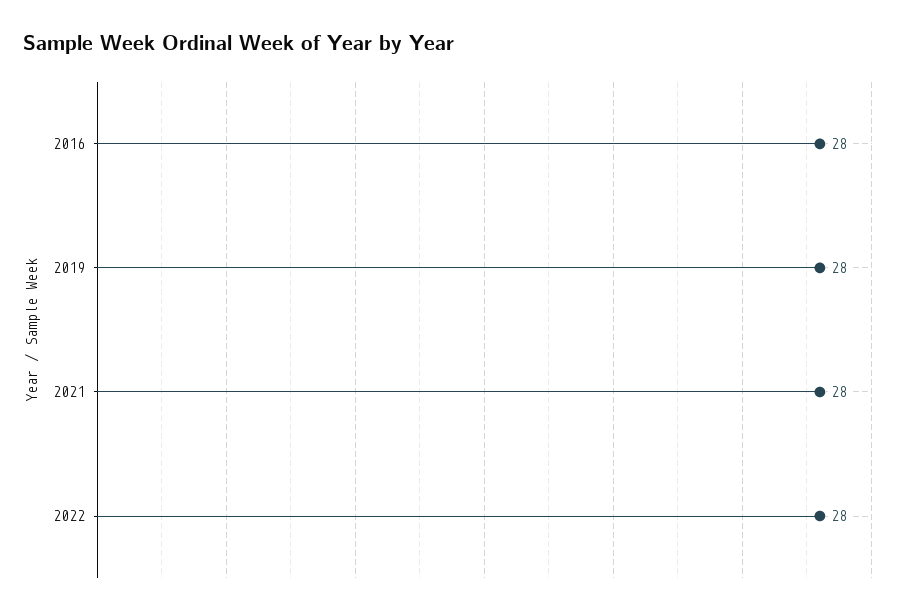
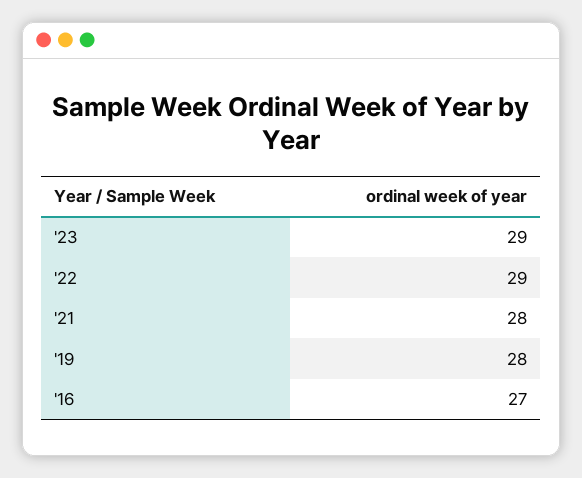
2016: 28 -> 27
2022: 28 -> 29
'23: none -> 29

